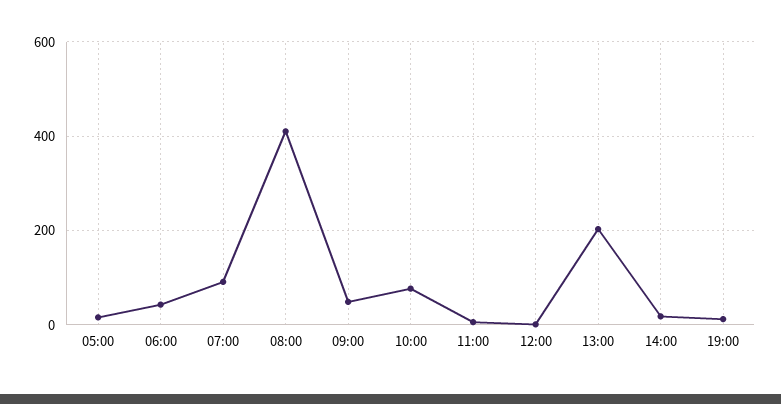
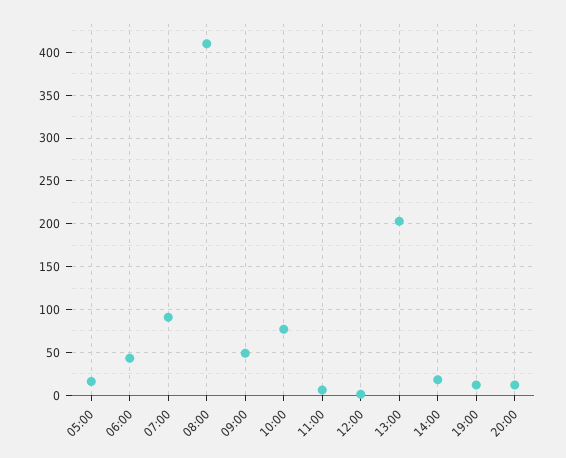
20:00: none -> 10

